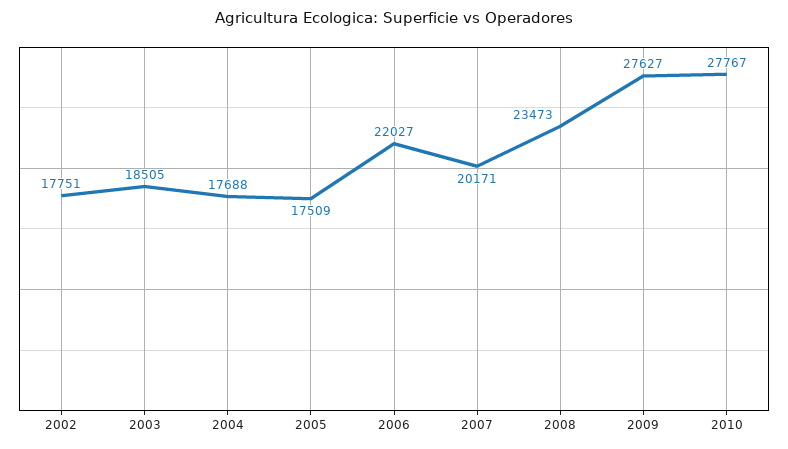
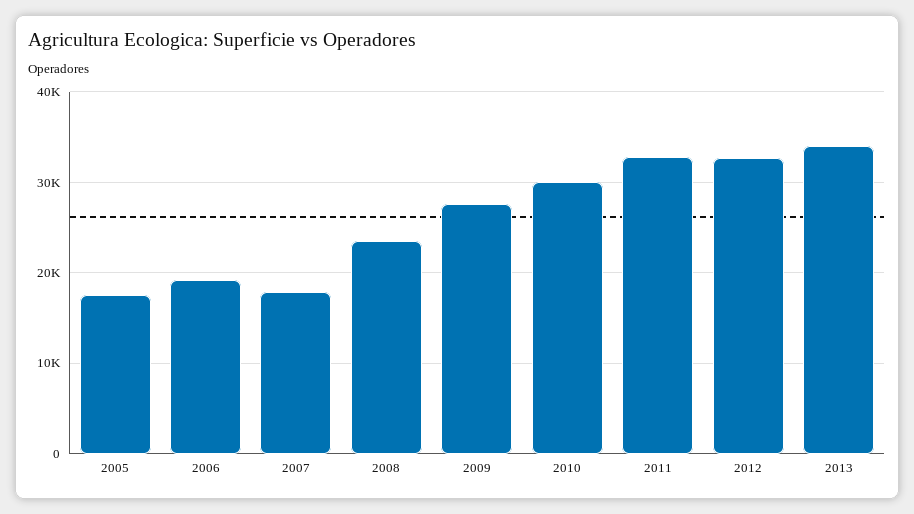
2002: 17751 -> none
2003: 18505 -> none
2004: 17688 -> none
2006: 22027 -> 19000
2007: 20171 -> 18000
2010: 27767 -> 30000
2011: none -> 33000
2012: none -> 33000
2013: none -> 34000

